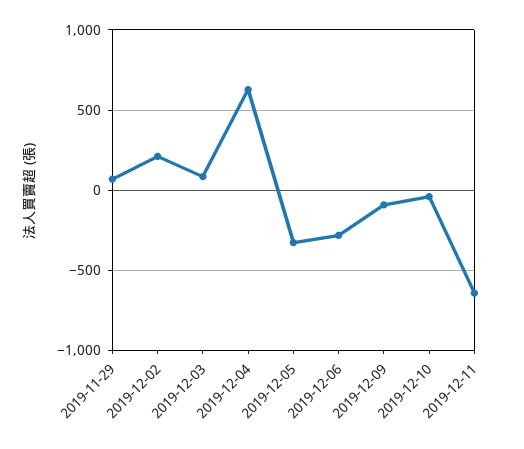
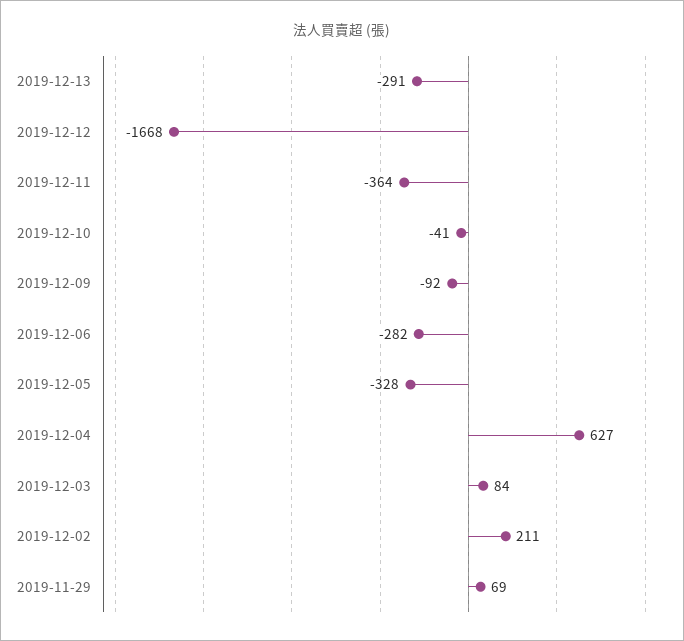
2019-12-11: -650 -> -364
2019-12-13: none -> -291
2019-12-12: none -> -1668

